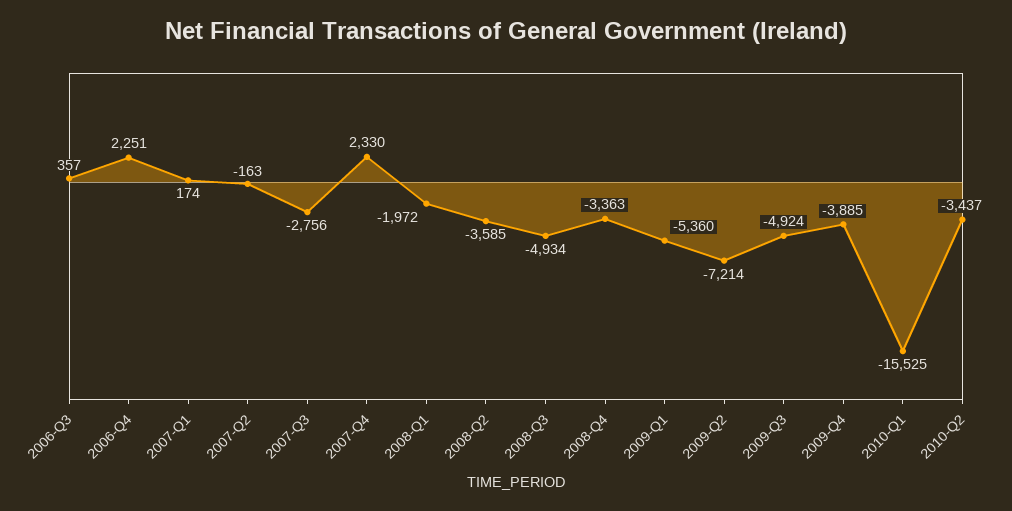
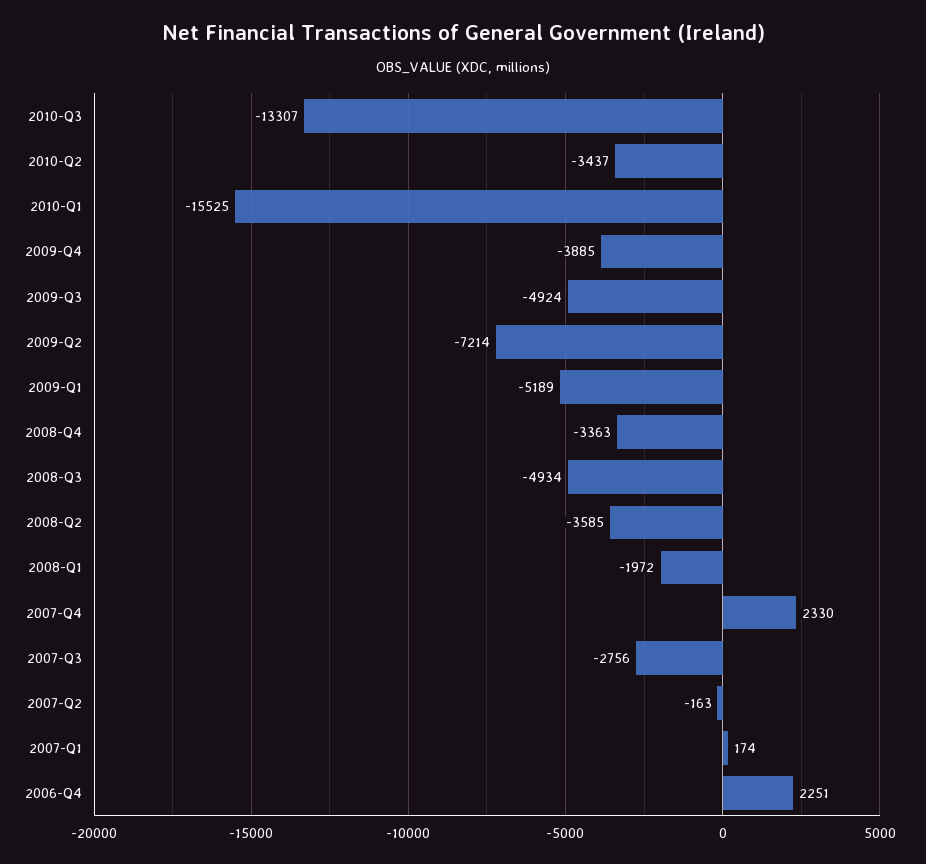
2006-Q3: 357 -> none
2009-Q1: -5360 -> -5189
2010-Q3: none -> -13307

